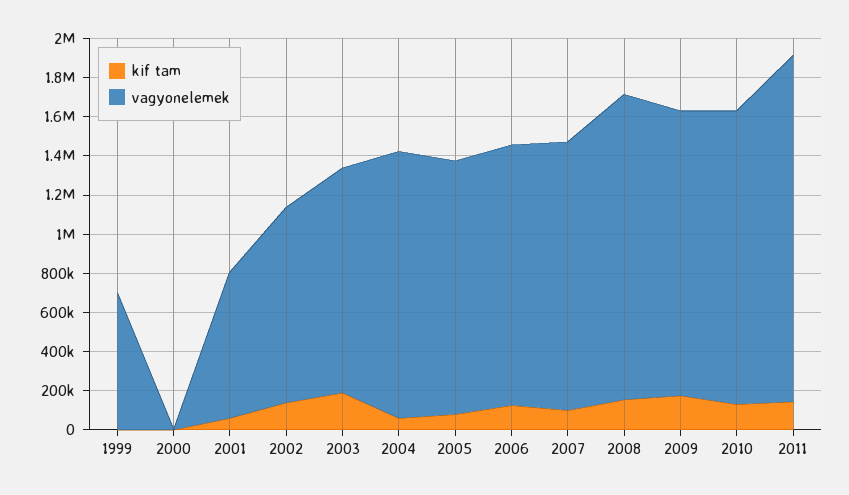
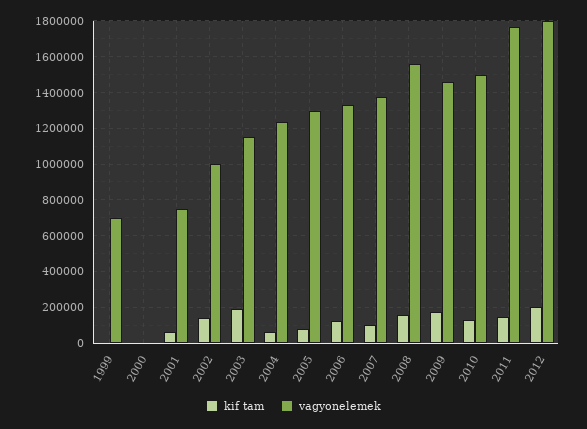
vagyonelemek, 2004: 1350000 -> 1250000
kif tam, 2012: none -> 200000
vagyonelemek, 2012: none -> 1800000

